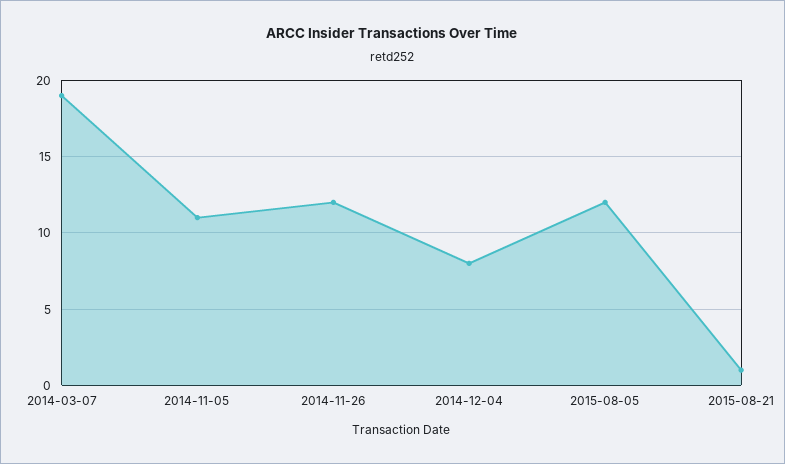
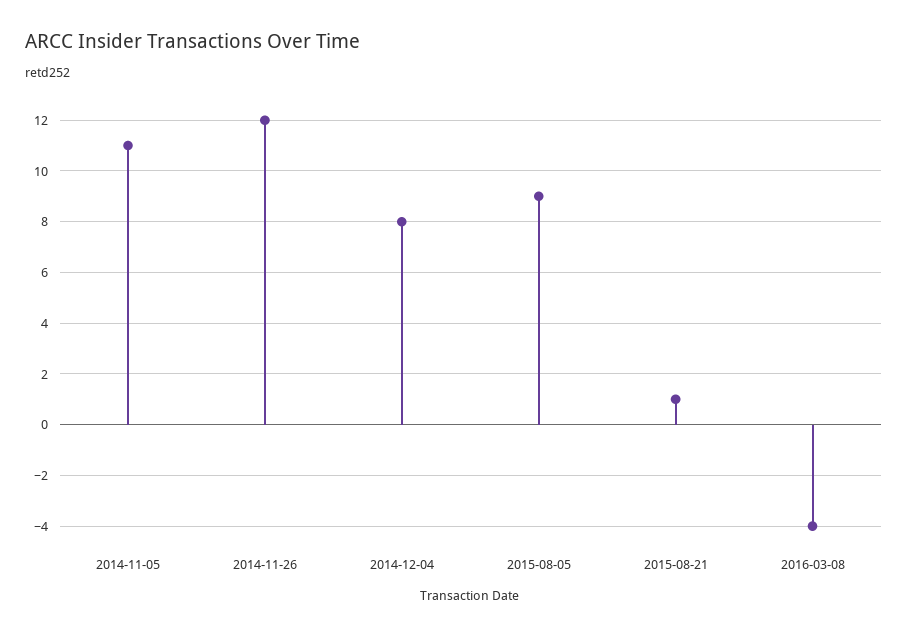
2014-03-07: 19 -> none
2015-08-05: 12 -> 9
2016-03-08: none -> -4

